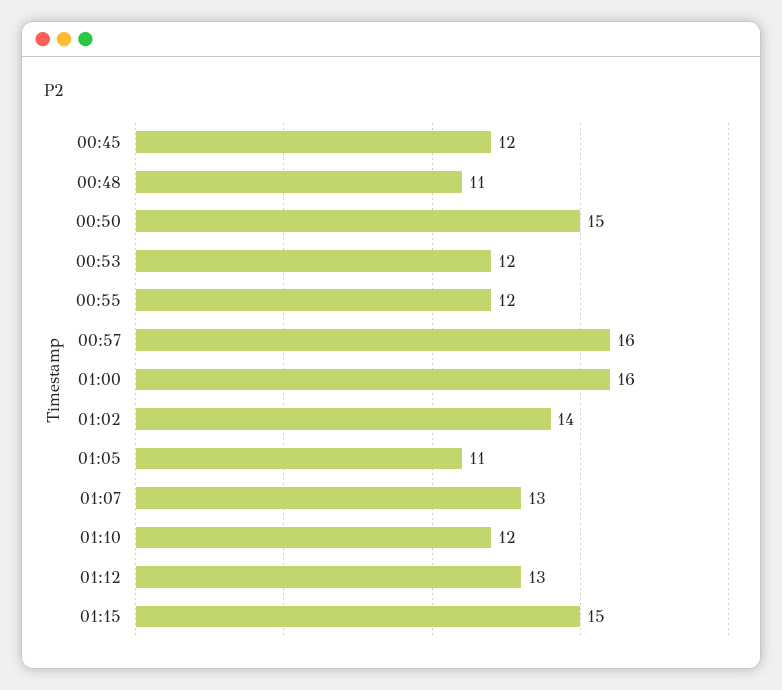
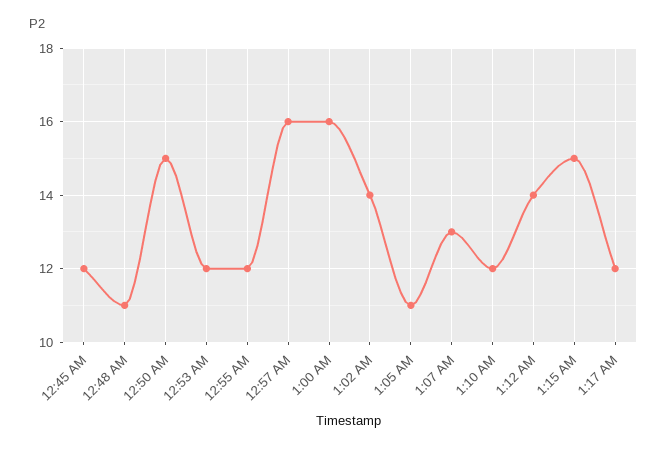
01:12: 13 -> 14
1:17 AM: none -> 12

